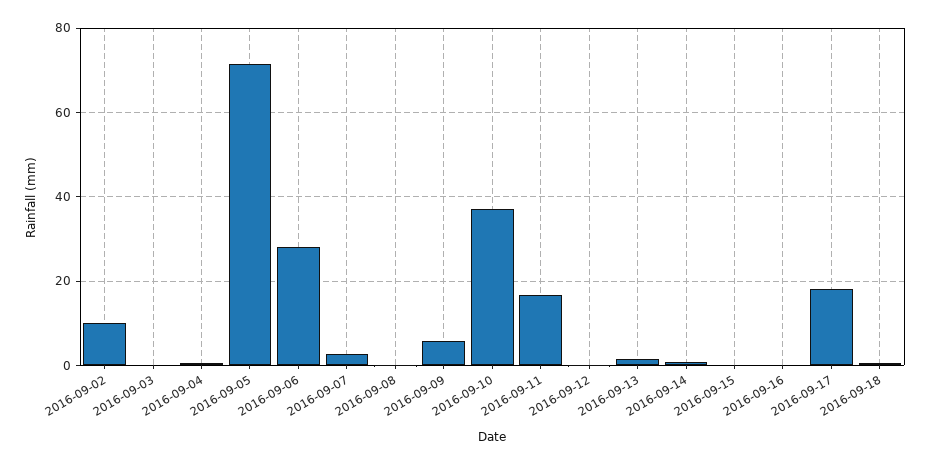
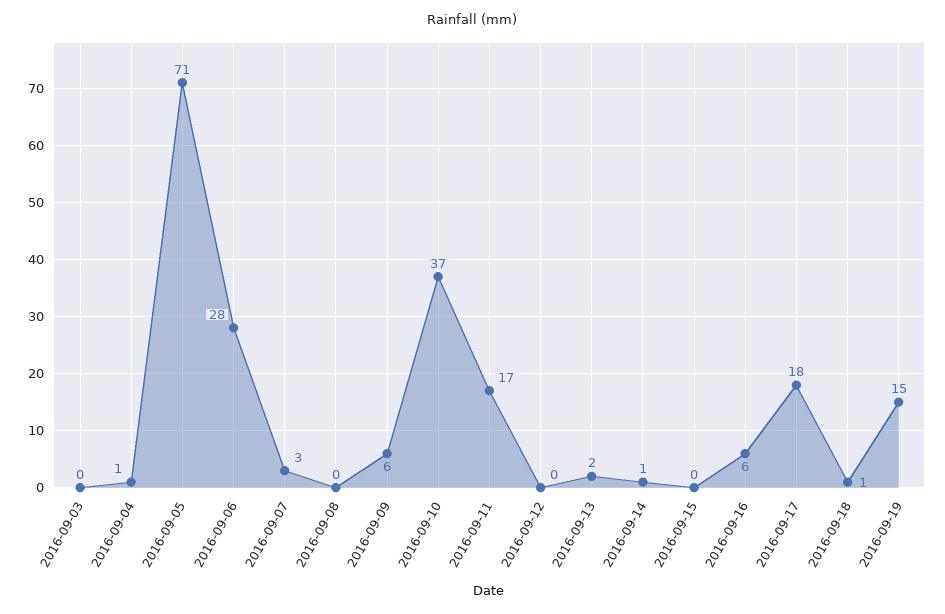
2016-09-02: 10 -> none
2016-09-16: 0 -> 6
2016-09-19: none -> 15

